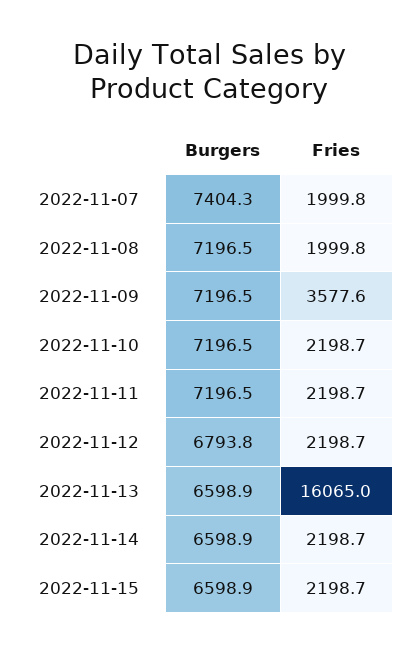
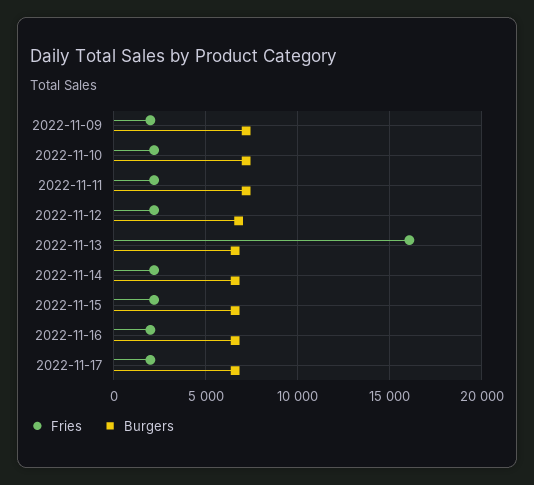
Burgers, 2022-11-07: 7404.3 -> none
Fries, 2022-11-07: 1999.8 -> none
Burgers, 2022-11-08: 7196.5 -> none
Fries, 2022-11-08: 1999.8 -> none
Fries, 2022-11-09: 3577.6 -> 2000
Fries, 2022-11-16: none -> 2000
Burgers, 2022-11-16: none -> 6500
Fries, 2022-11-17: none -> 2000
Burgers, 2022-11-17: none -> 6500

